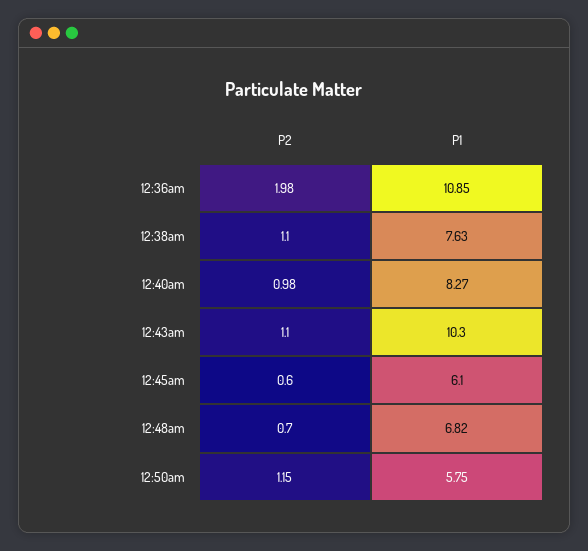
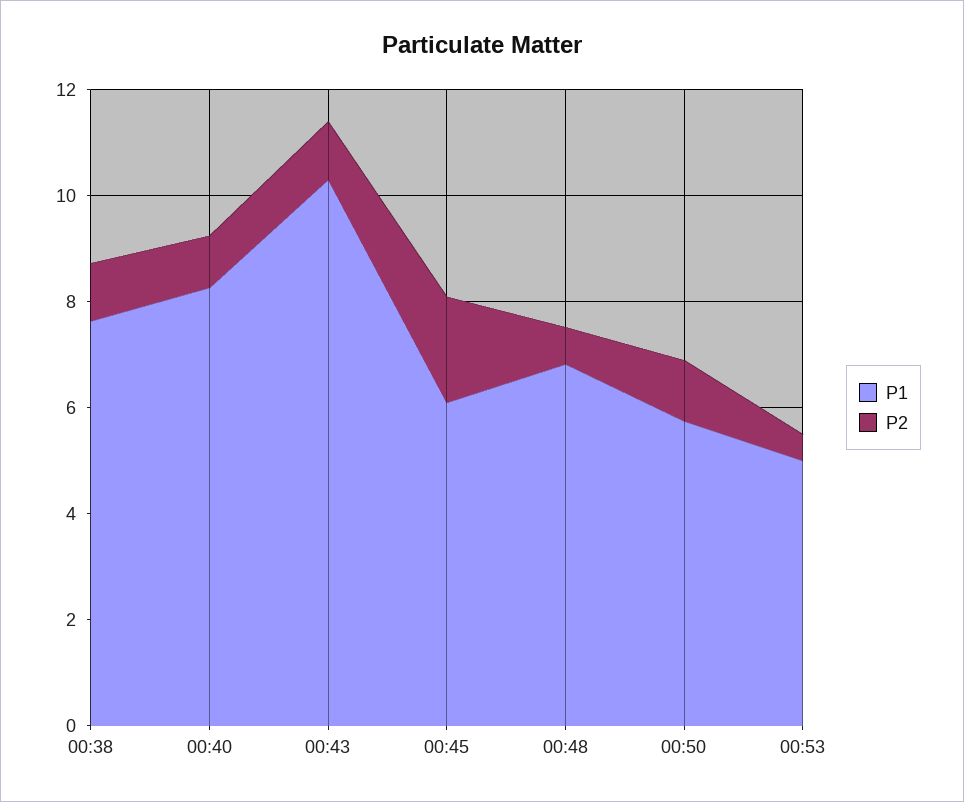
P2, 12:36am: 1.98 -> none
P1, 12:36am: 10.85 -> none
P2, 12:45am: 0.6 -> 2
P1, 00:53: none -> 5
P2, 00:53: none -> 0.5

